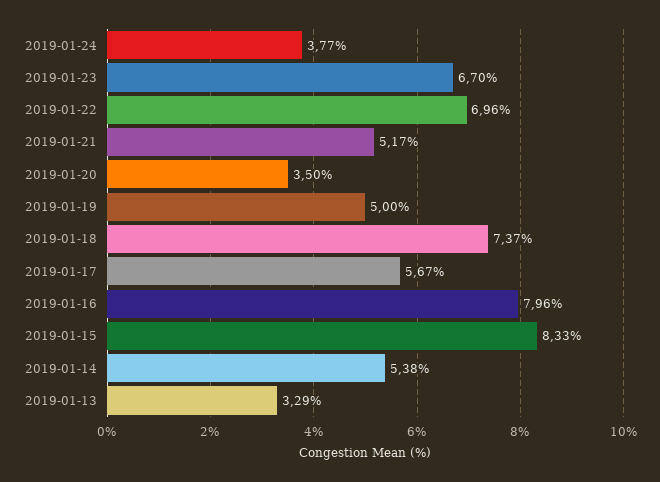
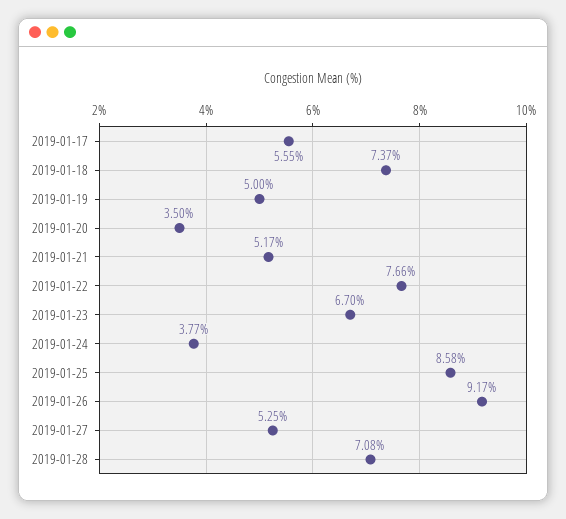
2019-01-22: 6.96 -> 7.66
2019-01-17: 5.67 -> 5.55
2019-01-16: 7.96 -> none
2019-01-15: 8.33 -> none
2019-01-14: 5.38 -> none
2019-01-13: 3.29 -> none
2019-01-25: none -> 8.58
2019-01-26: none -> 9.17
2019-01-27: none -> 5.25
2019-01-28: none -> 7.08

